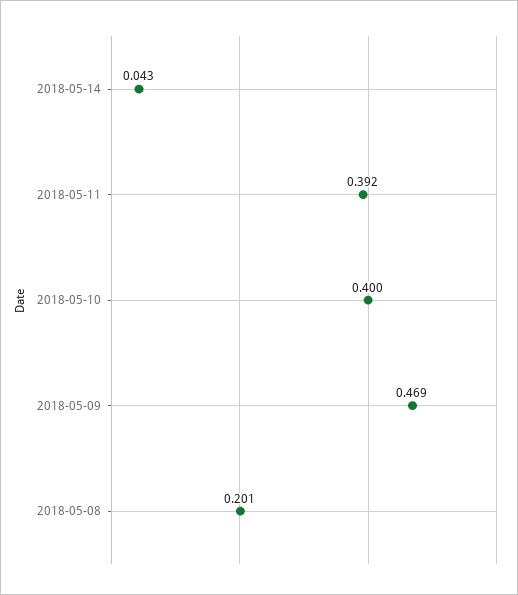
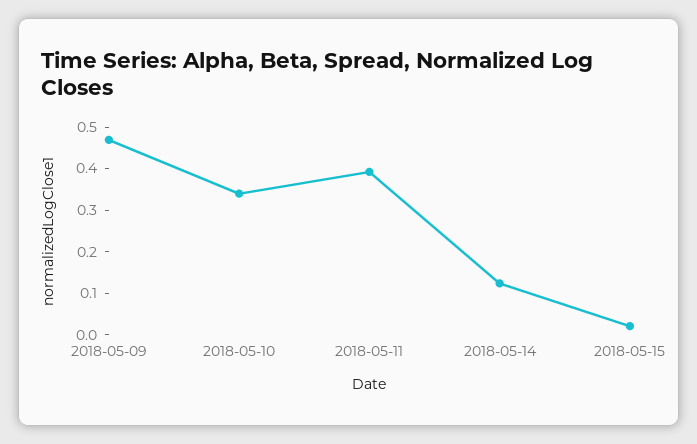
2018-05-14: 0.043 -> 0.12
2018-05-10: 0.4 -> 0.34
2018-05-08: 0.201 -> none
2018-05-15: none -> 0.02

